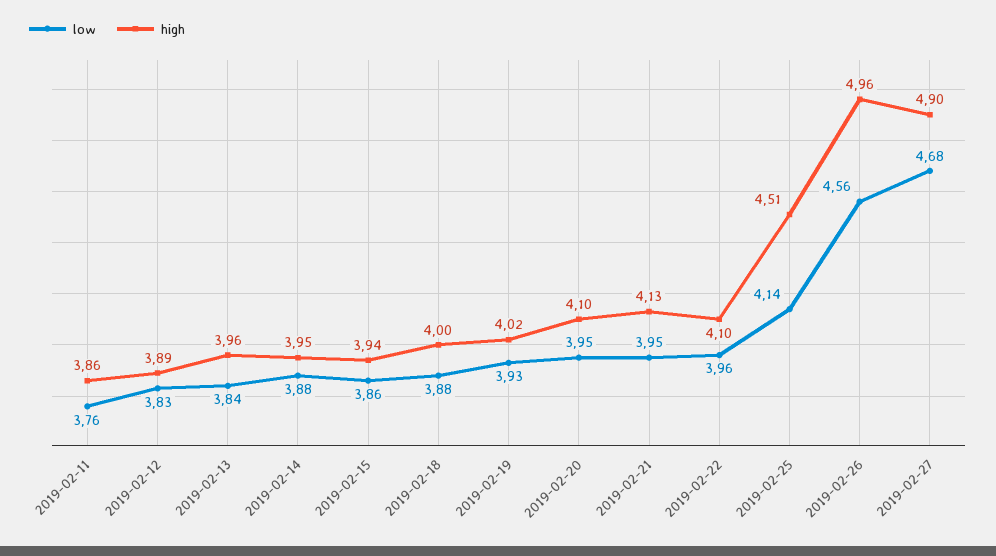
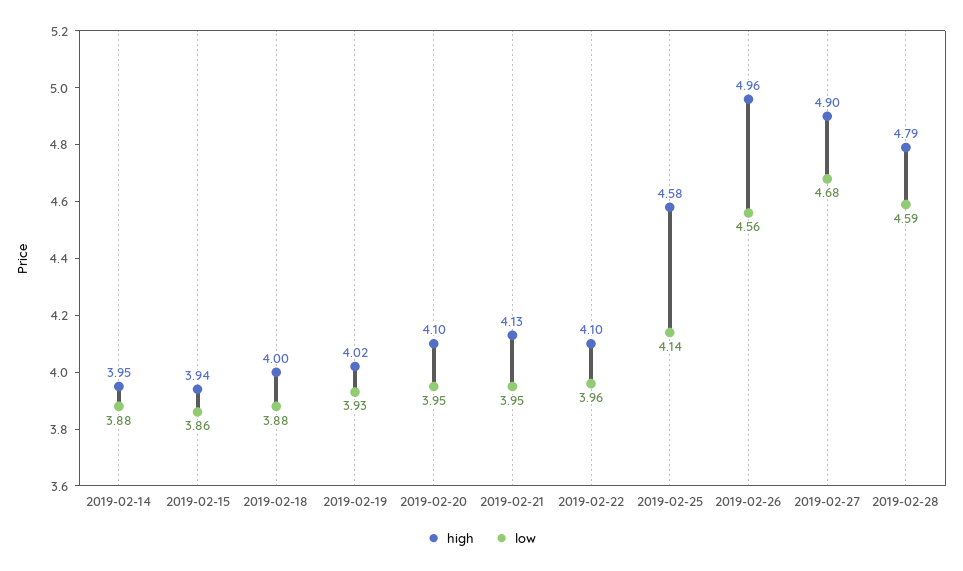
low, 2019-02-11: 3.76 -> none
high, 2019-02-11: 3.86 -> none
low, 2019-02-12: 3.83 -> none
high, 2019-02-12: 3.89 -> none
low, 2019-02-13: 3.84 -> none
high, 2019-02-13: 3.96 -> none
high, 2019-02-25: 4.51 -> 4.58
high, 2019-02-28: none -> 4.79
low, 2019-02-28: none -> 4.59

